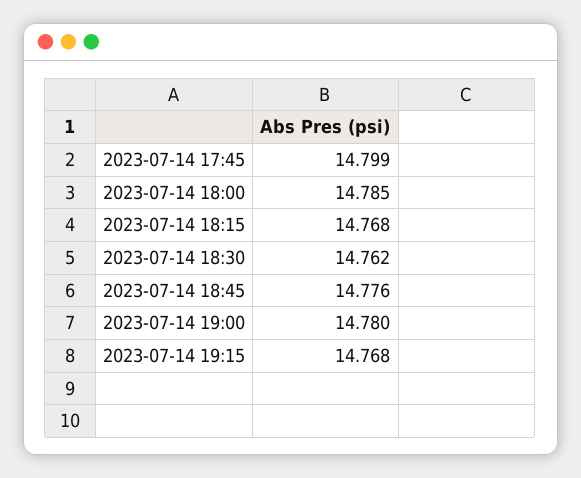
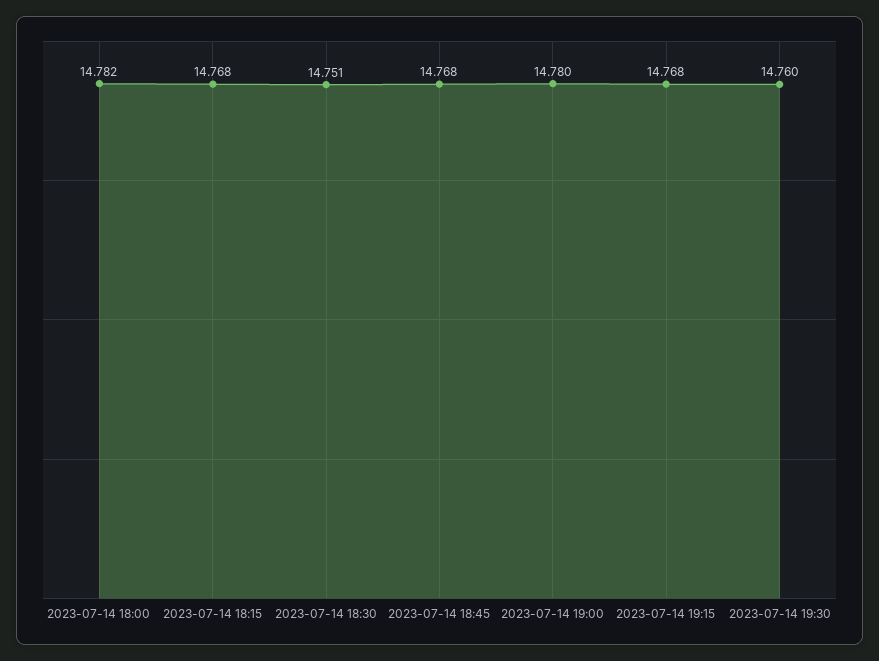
2023-07-14 17:45: 14.799 -> none
2023-07-14 18:00: 14.785 -> 14.782
2023-07-14 18:30: 14.762 -> 14.751
2023-07-14 18:45: 14.776 -> 14.768
2023-07-14 19:30: none -> 14.76

